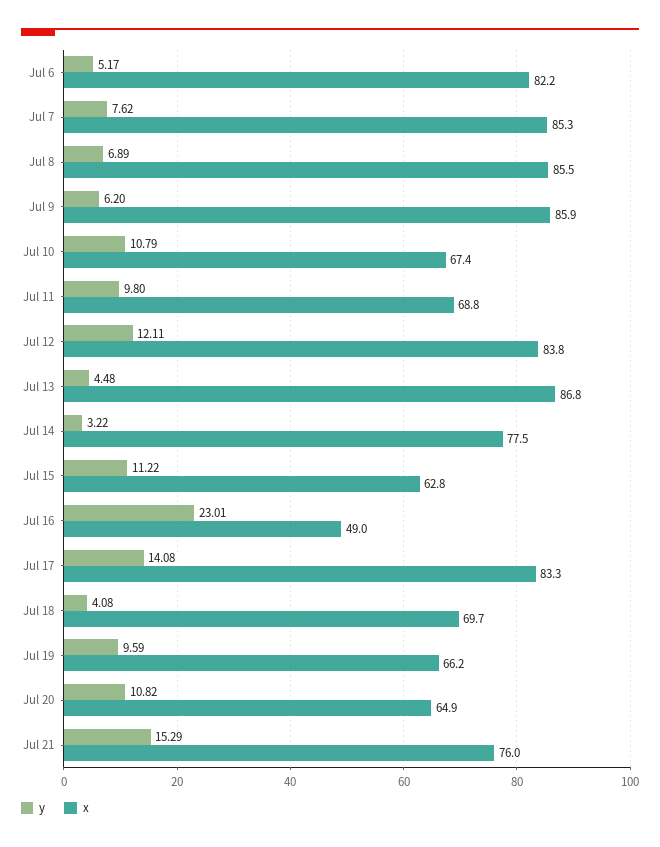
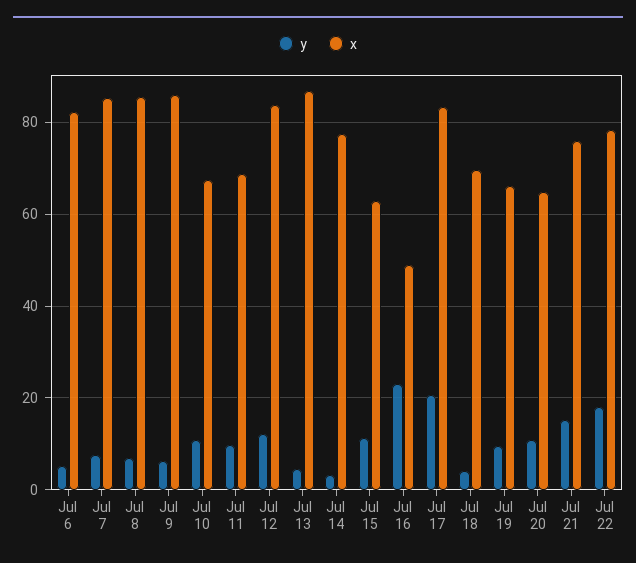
y, Jul 17: 14.08 -> 20
y, Jul 22: none -> 18
x, Jul 22: none -> 78

